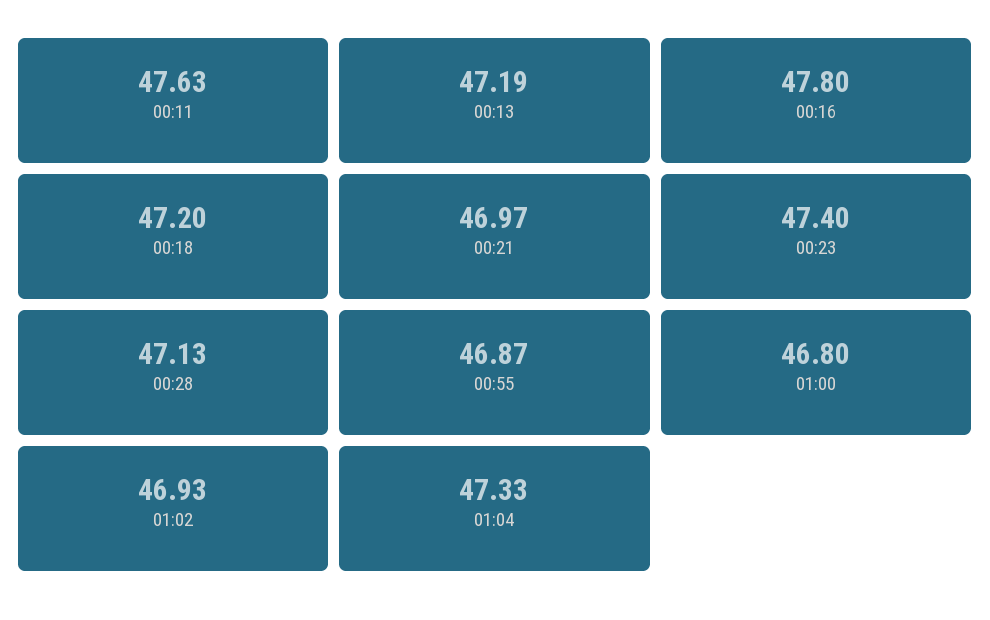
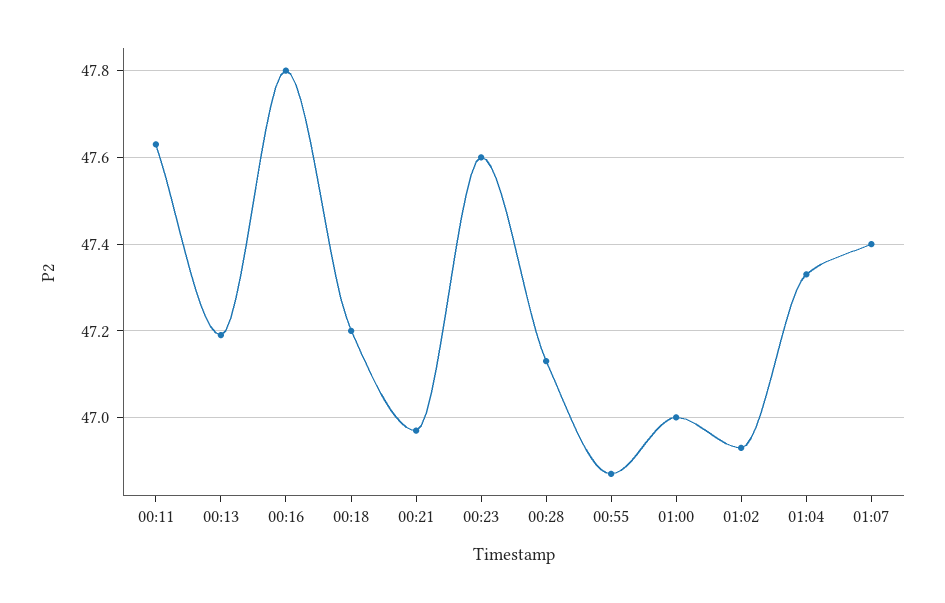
00:23: 47.4 -> 47.6
01:00: 46.8 -> 47
01:07: none -> 47.4

